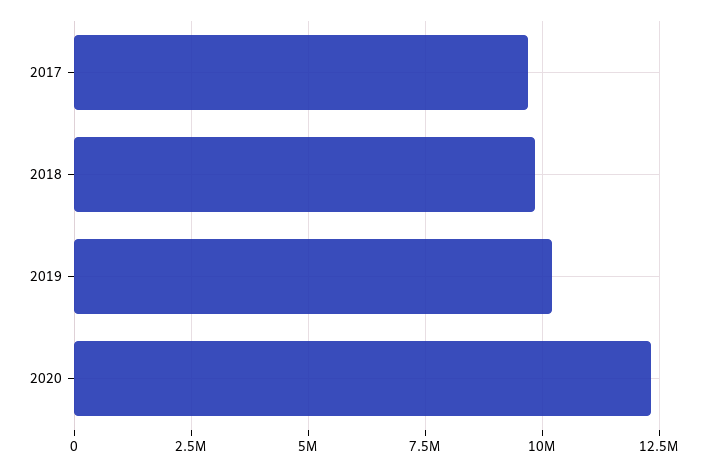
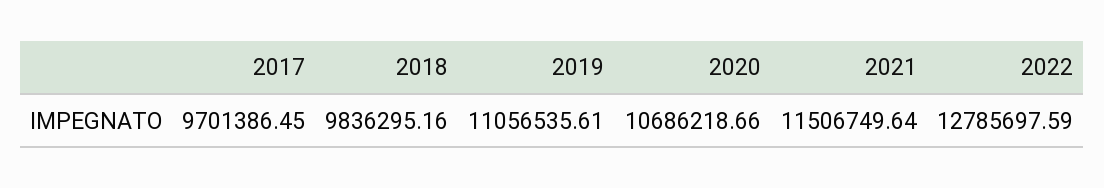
2019: 10250000 -> 11056535.61
2020: 12250000 -> 10686218.66
2021: none -> 11506749.64
2022: none -> 12785697.59

